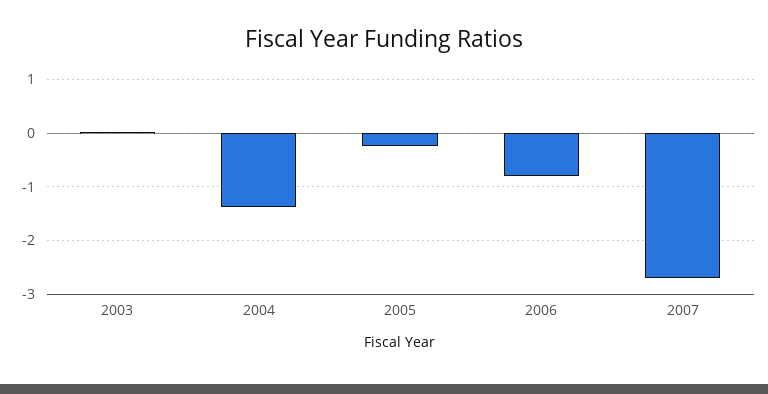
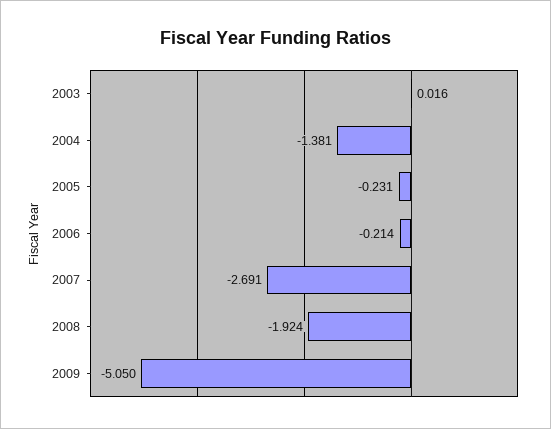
2006: -0.8 -> -0.214
2008: none -> -1.924
2009: none -> -5.05

